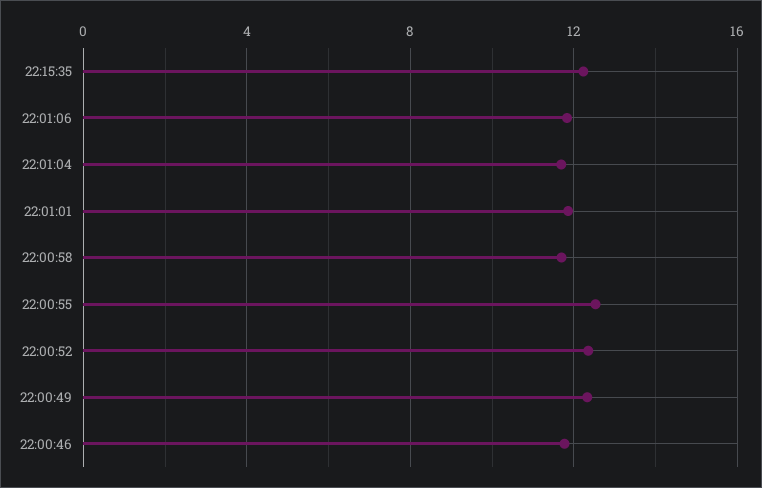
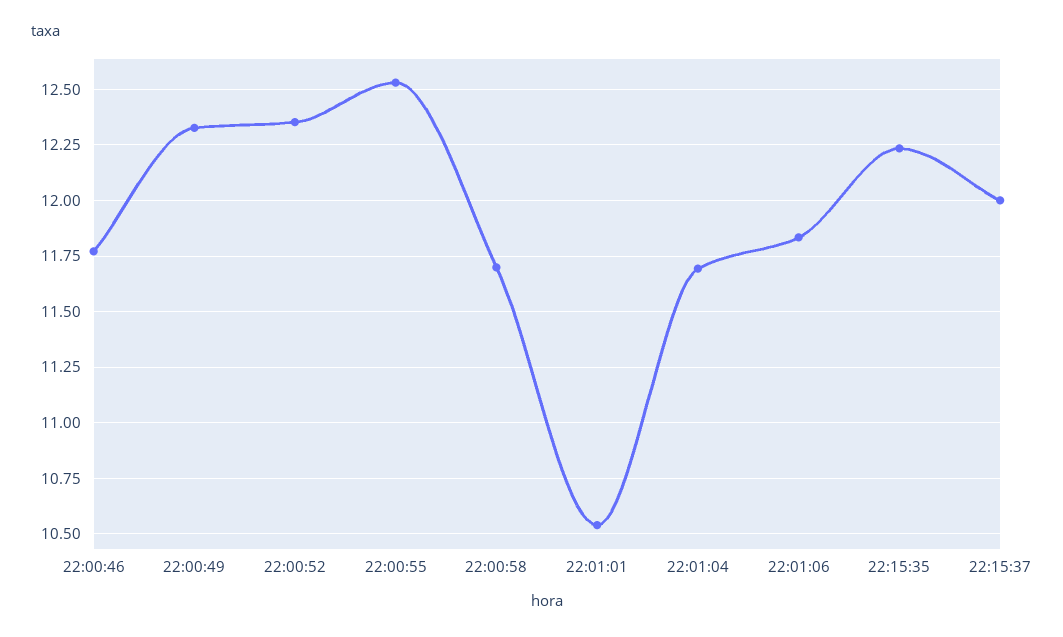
22:01:01: 12 -> 10.55
22:15:37: none -> 12

